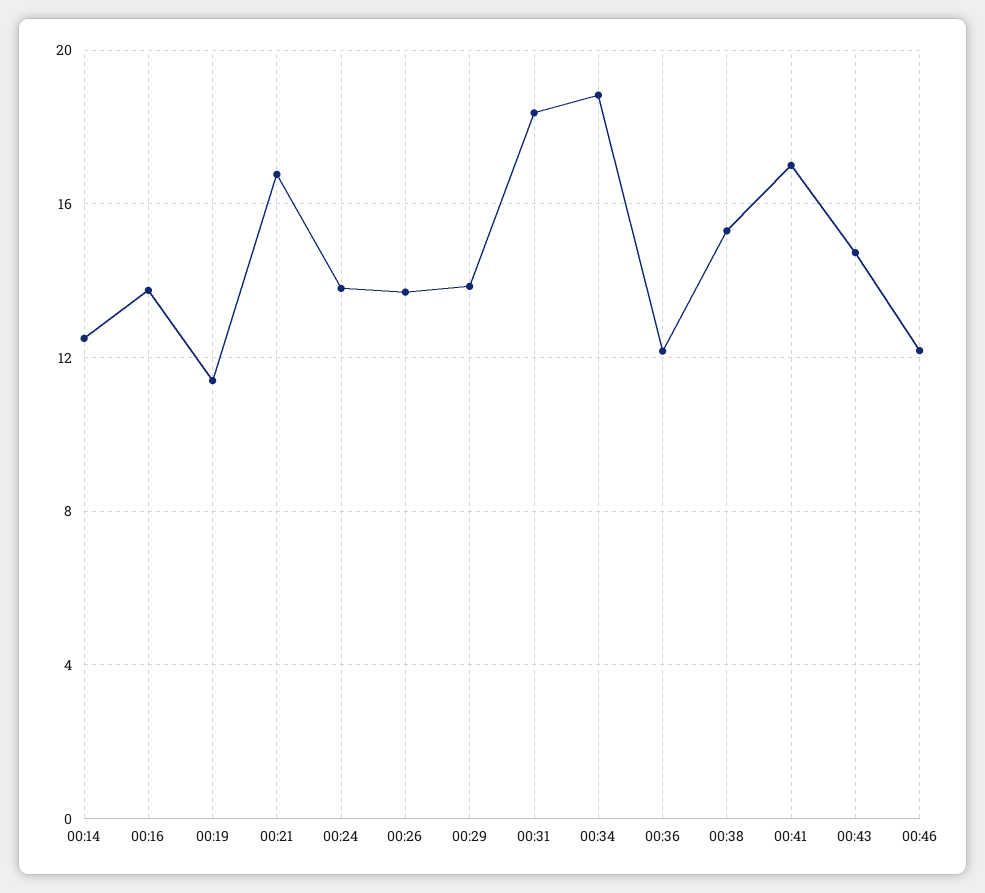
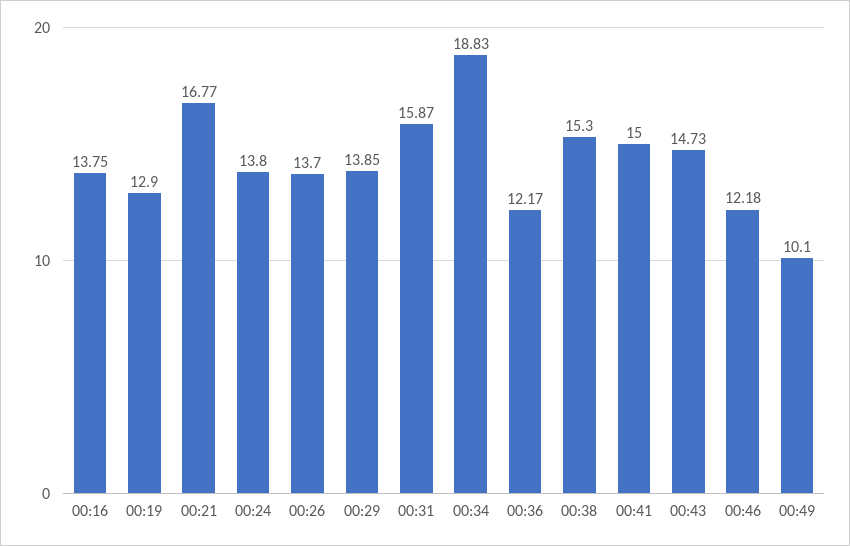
00:14: 12.5 -> none
00:19: 11.5 -> 12.9
00:31: 18.5 -> 15.87
00:41: 17 -> 15
00:49: none -> 10.1

